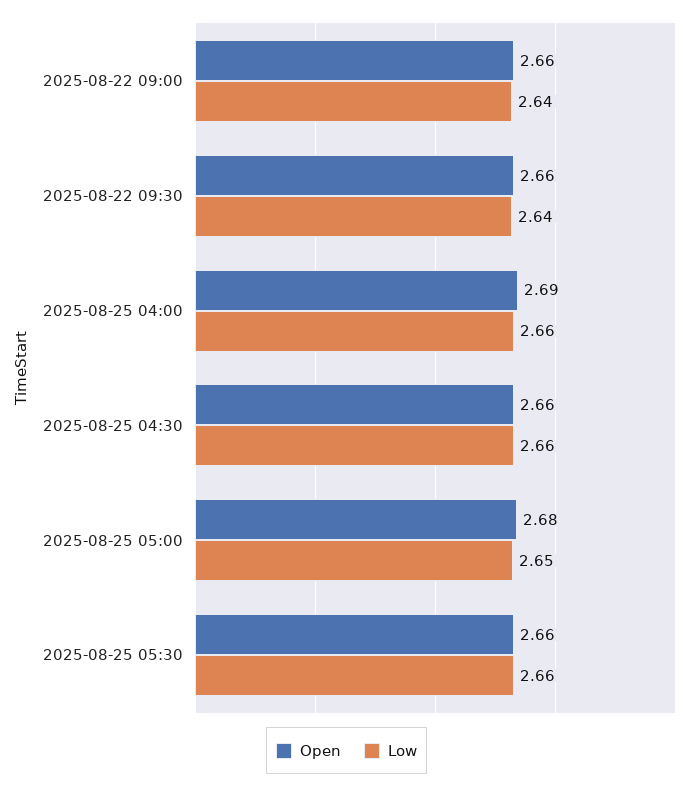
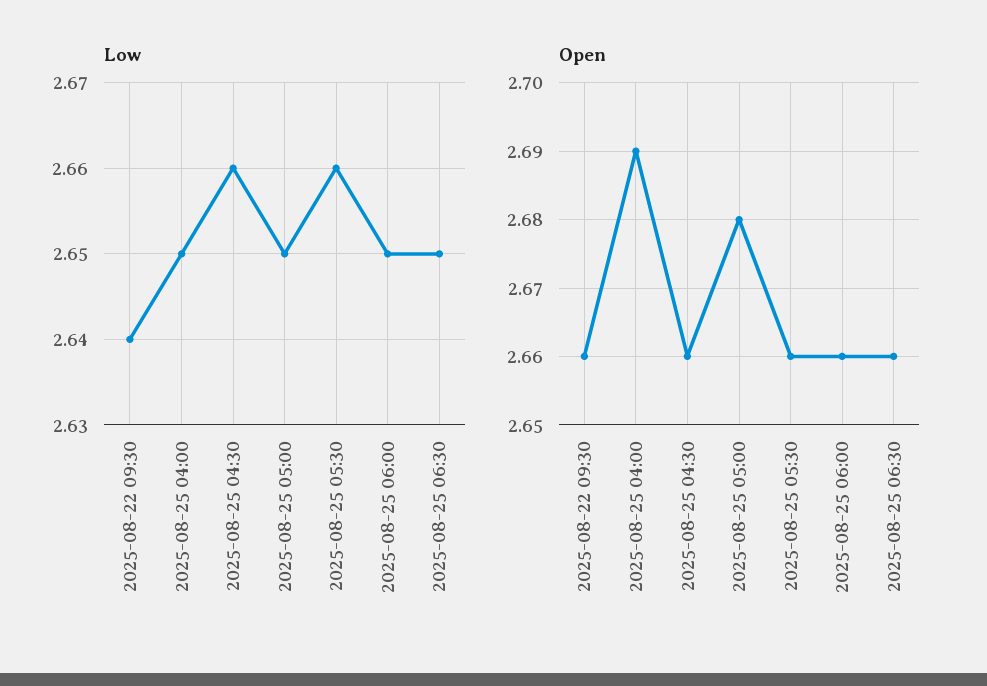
Open, 2025-08-22 09:00: 2.66 -> none
Low, 2025-08-22 09:00: 2.64 -> none
Low, 2025-08-25 04:00: 2.66 -> 2.65
Low, 2025-08-25 06:00: none -> 2.65
Low, 2025-08-25 06:30: none -> 2.65
Open, 2025-08-25 06:00: none -> 2.66
Open, 2025-08-25 06:30: none -> 2.66

